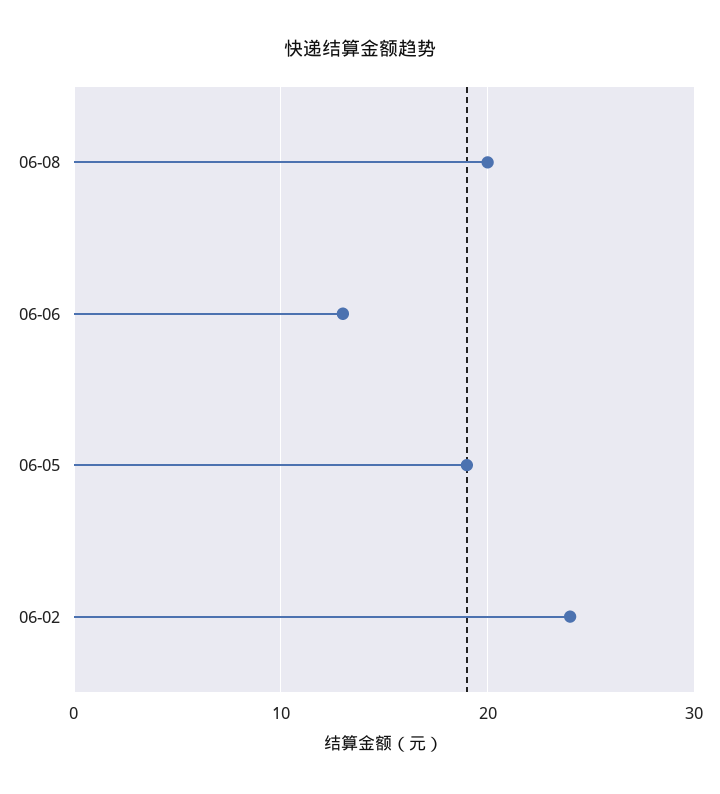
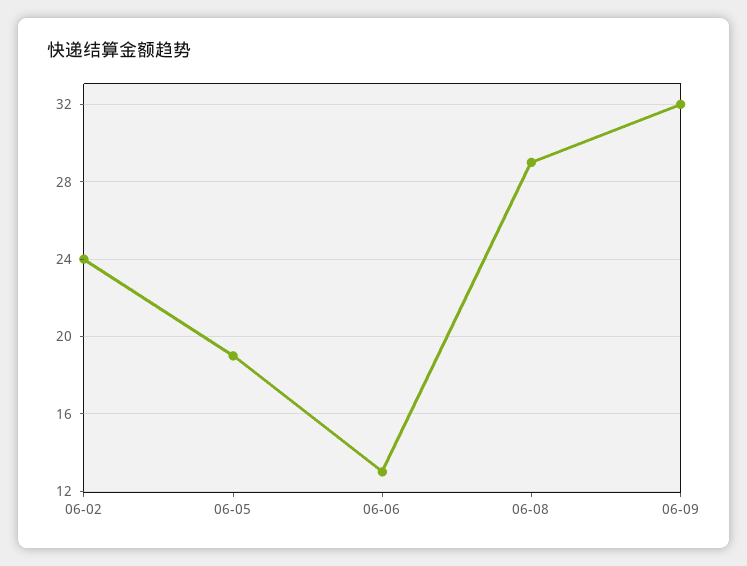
06-08: 20 -> 29
06-09: none -> 32

